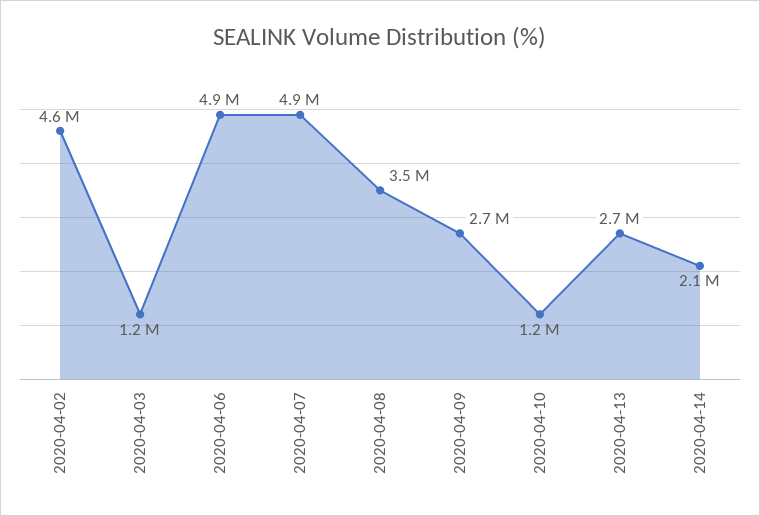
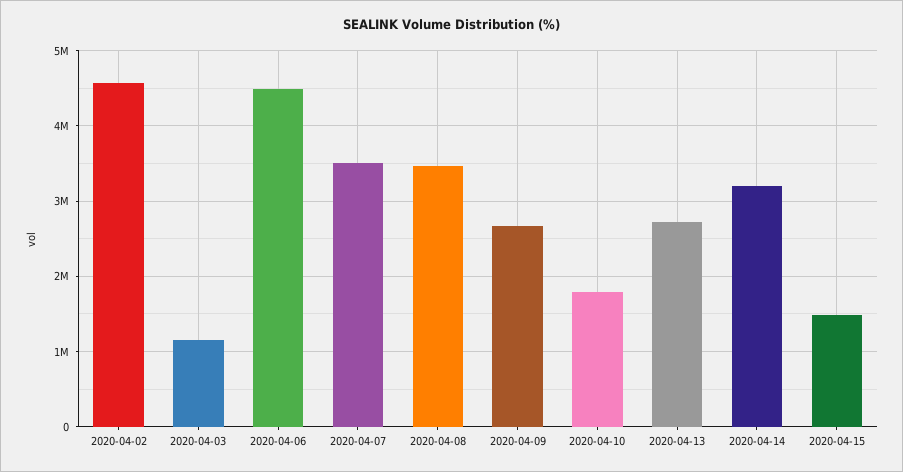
2020-04-06: 4900000 -> 4500000
2020-04-07: 4900000 -> 3500000
2020-04-10: 1200000 -> 1800000
2020-04-14: 2100000 -> 3200000
2020-04-15: none -> 1500000

